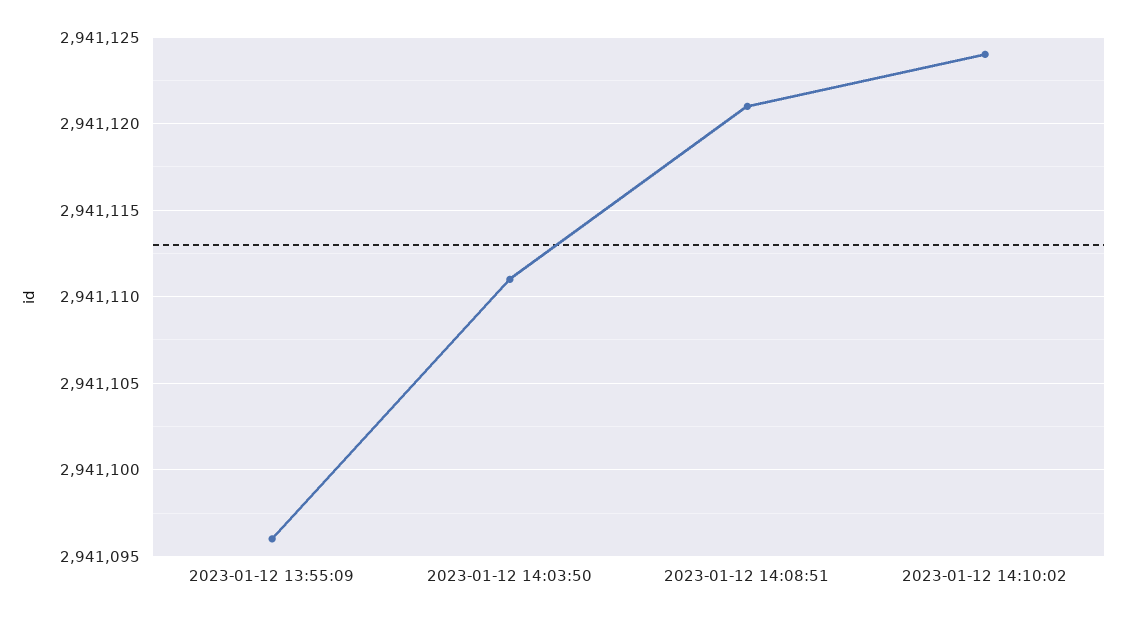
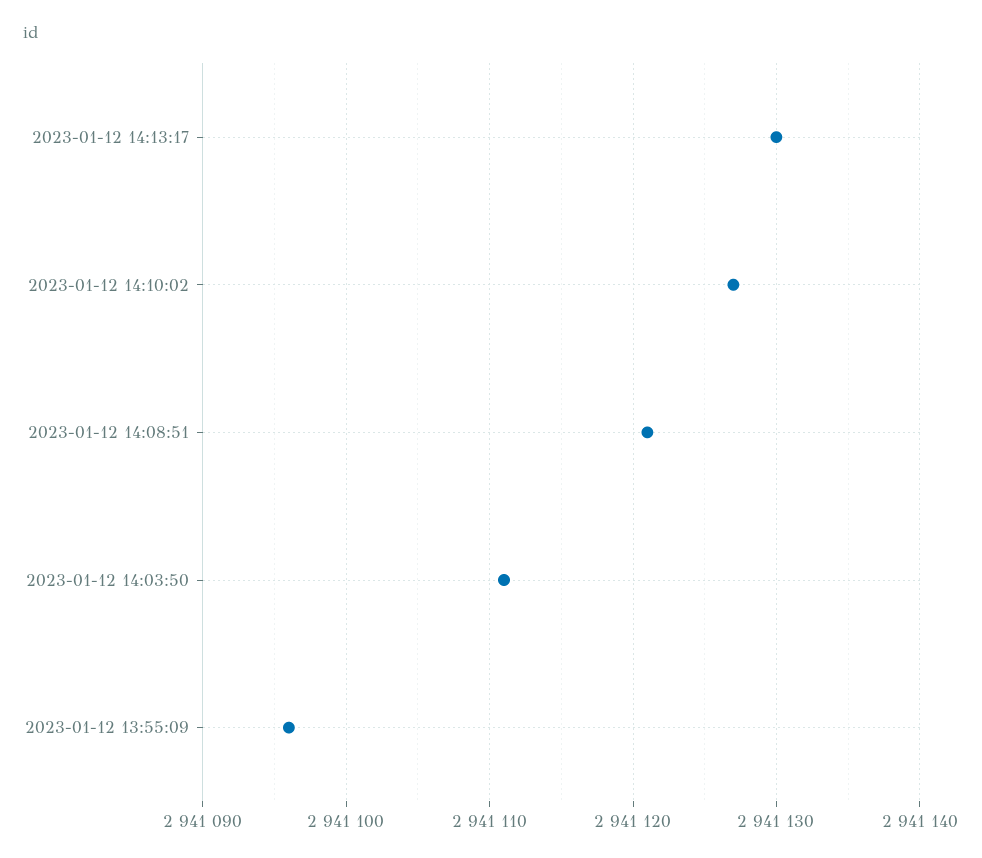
2023-01-12 14:10:02: 2941124 -> 2941127
2023-01-12 14:13:17: none -> 2941130

